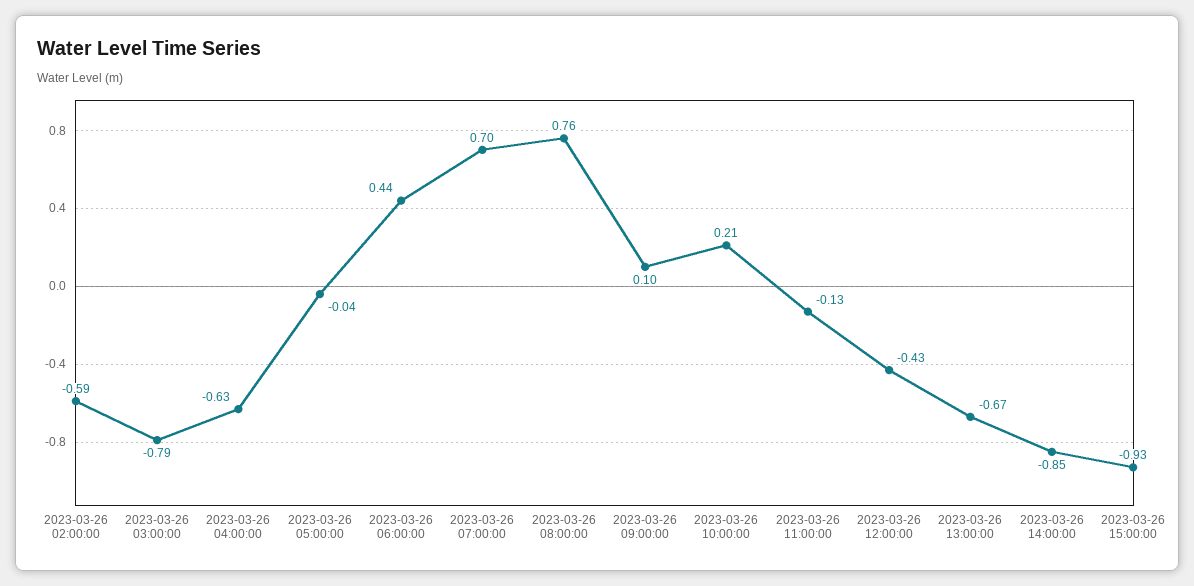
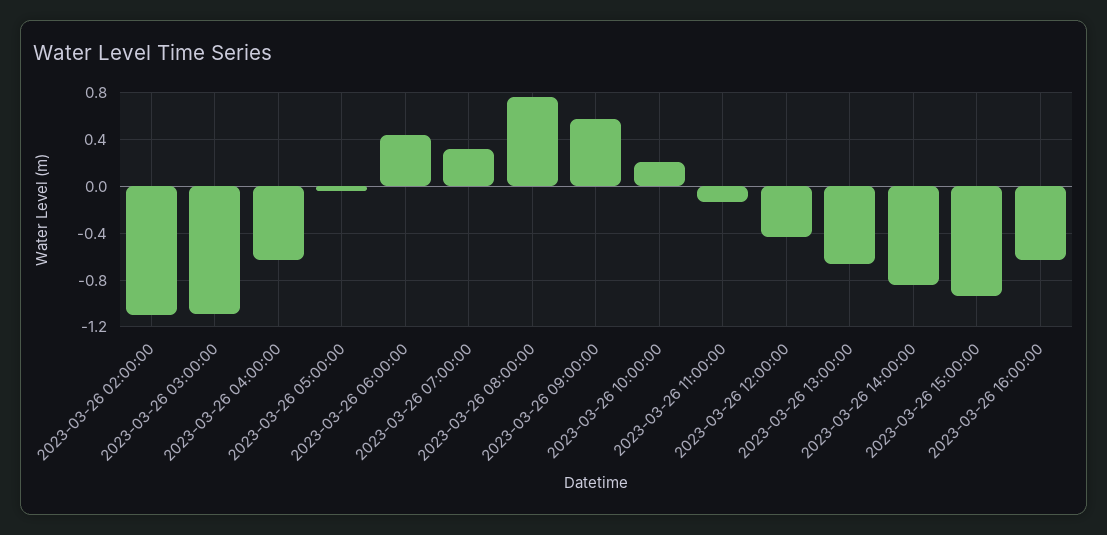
2023-03-26 02:00:00: -0.59 -> -1.1
2023-03-26 03:00:00: -0.79 -> -1.1
2023-03-26 07:00:00: 0.7 -> 0.3
2023-03-26 09:00:00: 0.1 -> 0.6
2023-03-26 16:00:00: none -> -0.6

